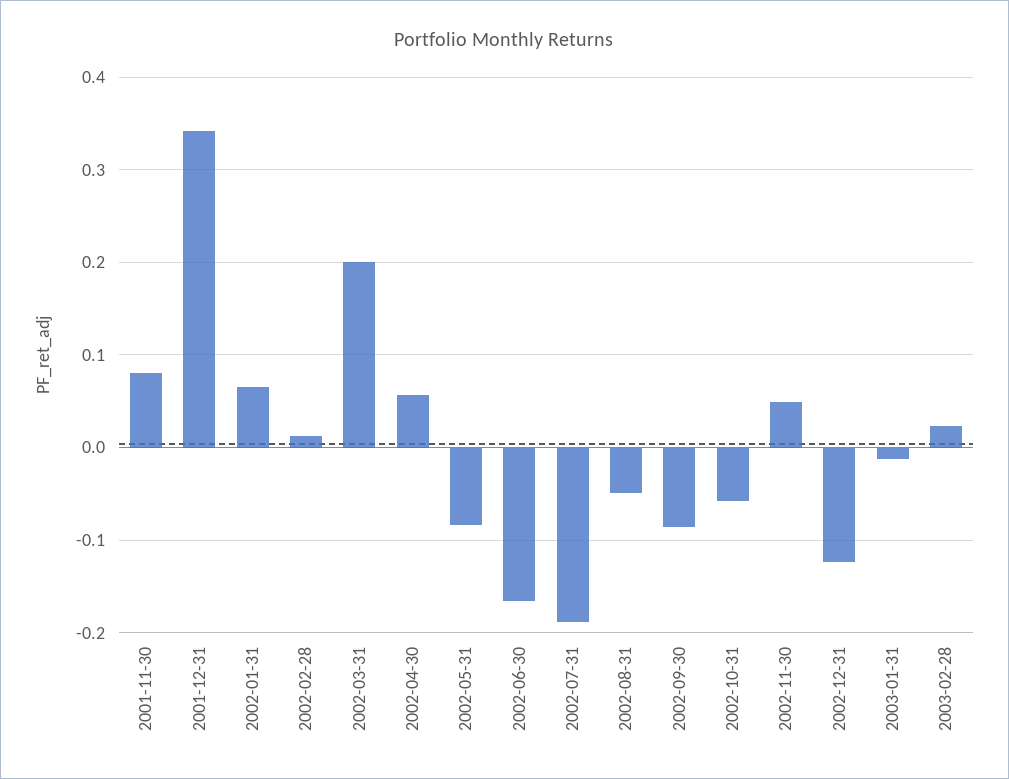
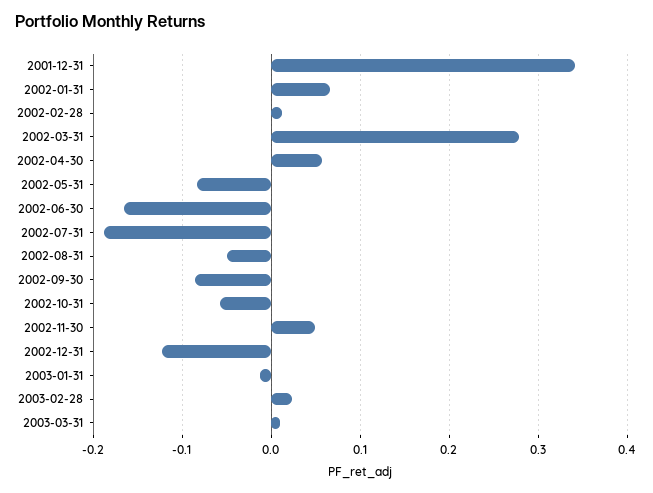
2001-11-30: 0.08 -> none
2002-03-31: 0.2 -> 0.28
2003-03-31: none -> 0.01

